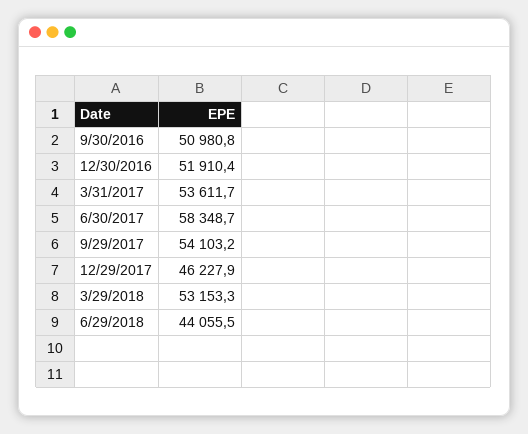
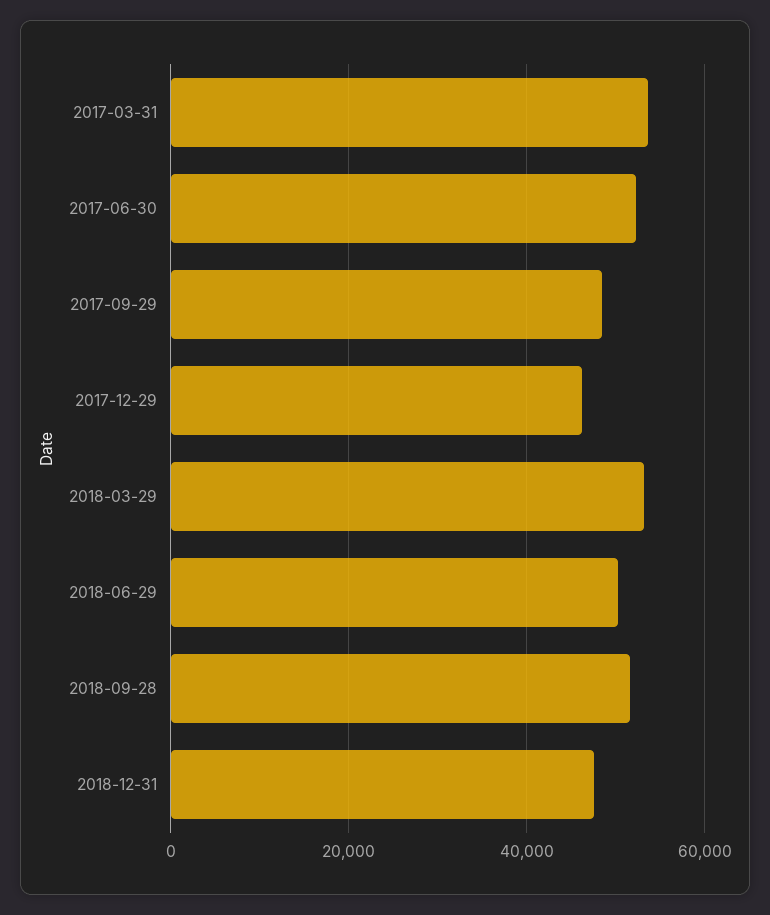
9/30/2016: 50980.8 -> none
12/30/2016: 51910.4 -> none
6/30/2017: 58348.7 -> 52000
9/29/2017: 54103.2 -> 48000
6/29/2018: 44055.5 -> 50000
2018-09-28: none -> 52000
2018-12-31: none -> 48000

